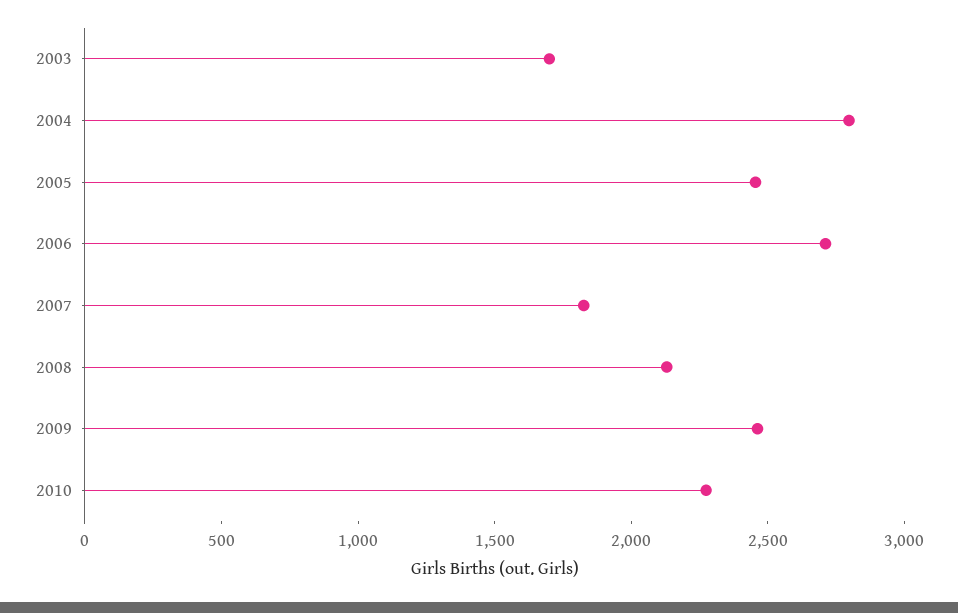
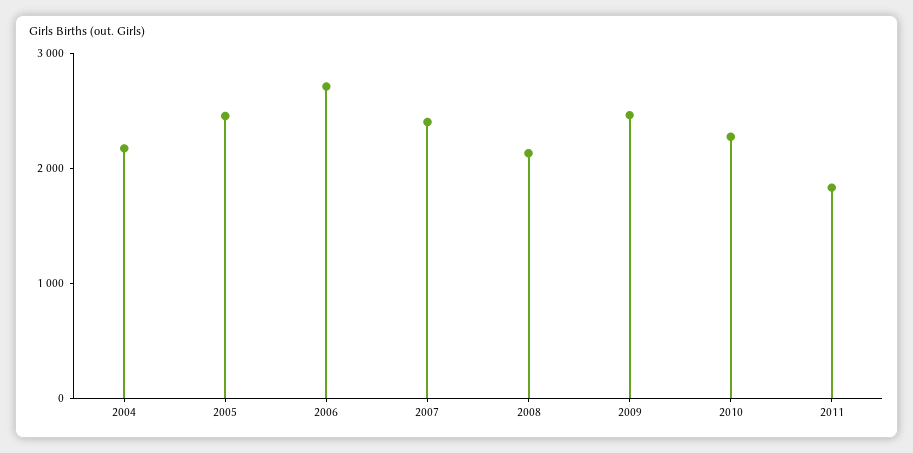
2003: 1700 -> none
2004: 2800 -> 2200
2007: 1800 -> 2400
2011: none -> 1800

